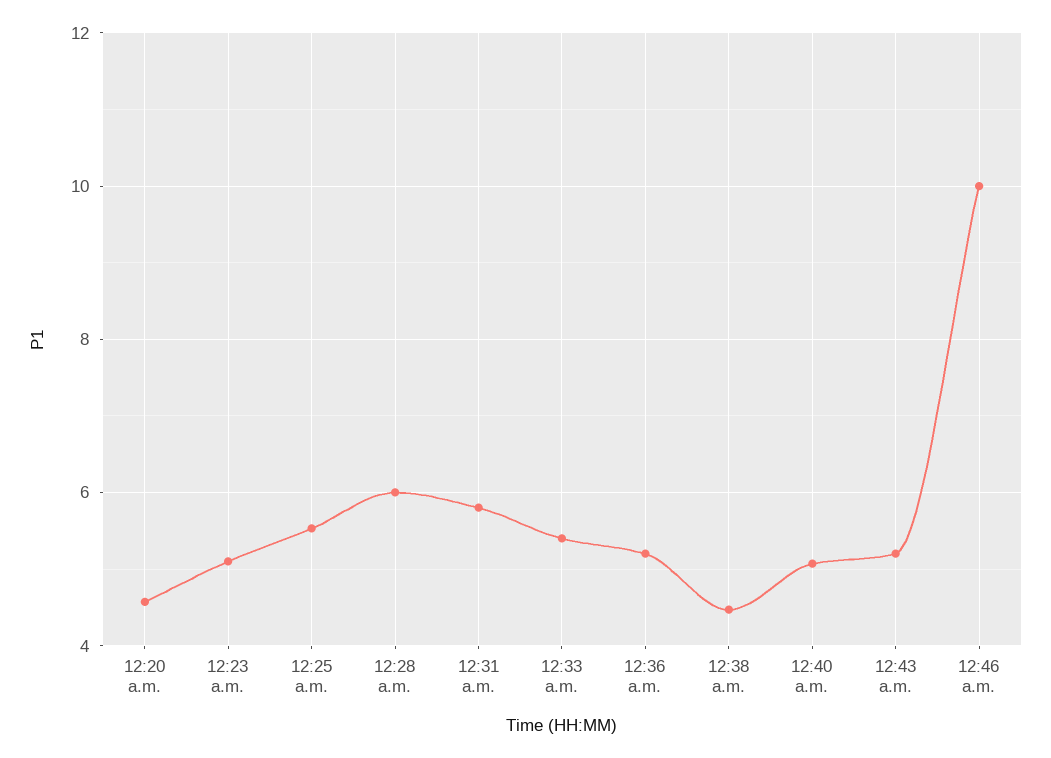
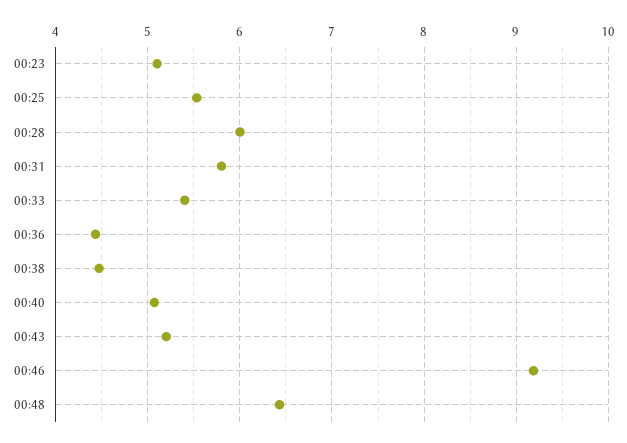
12:20 a.m.: 4.6 -> none
12:36 a.m.: 5.2 -> 4.4
12:46 a.m.: 10 -> 9.2
00:48: none -> 6.4

